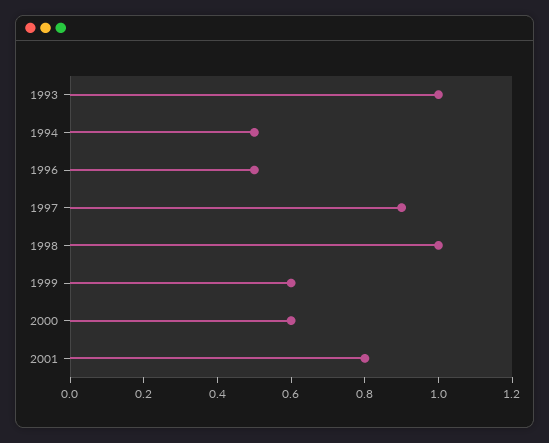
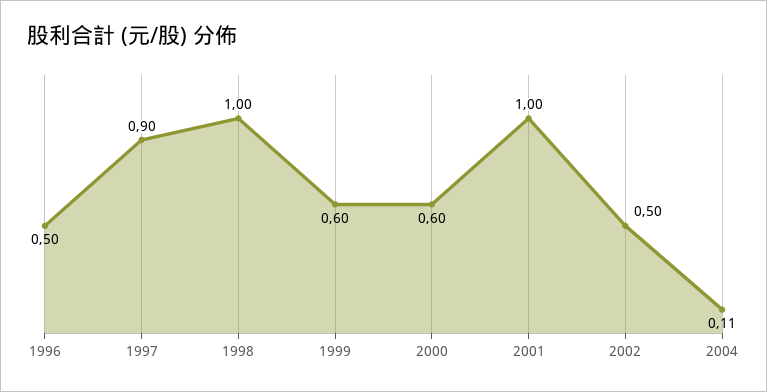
1993: 1 -> none
1994: 0.5 -> none
2001: 0.8 -> 1
2002: none -> 0.5
2004: none -> 0.11

